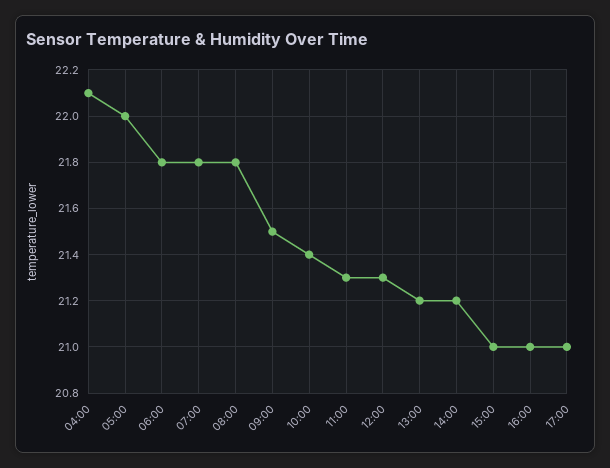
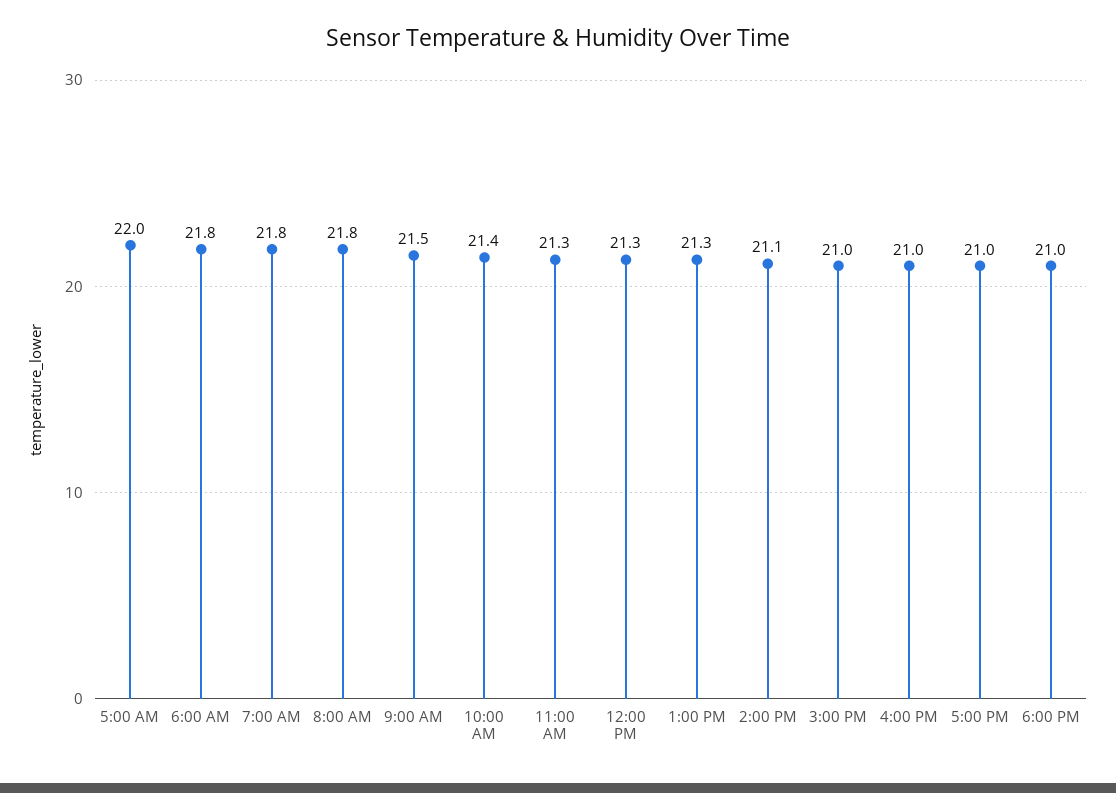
04:00: 22.1 -> none
13:00: 21.2 -> 21.3
14:00: 21.2 -> 21.1
6:00 PM: none -> 21

